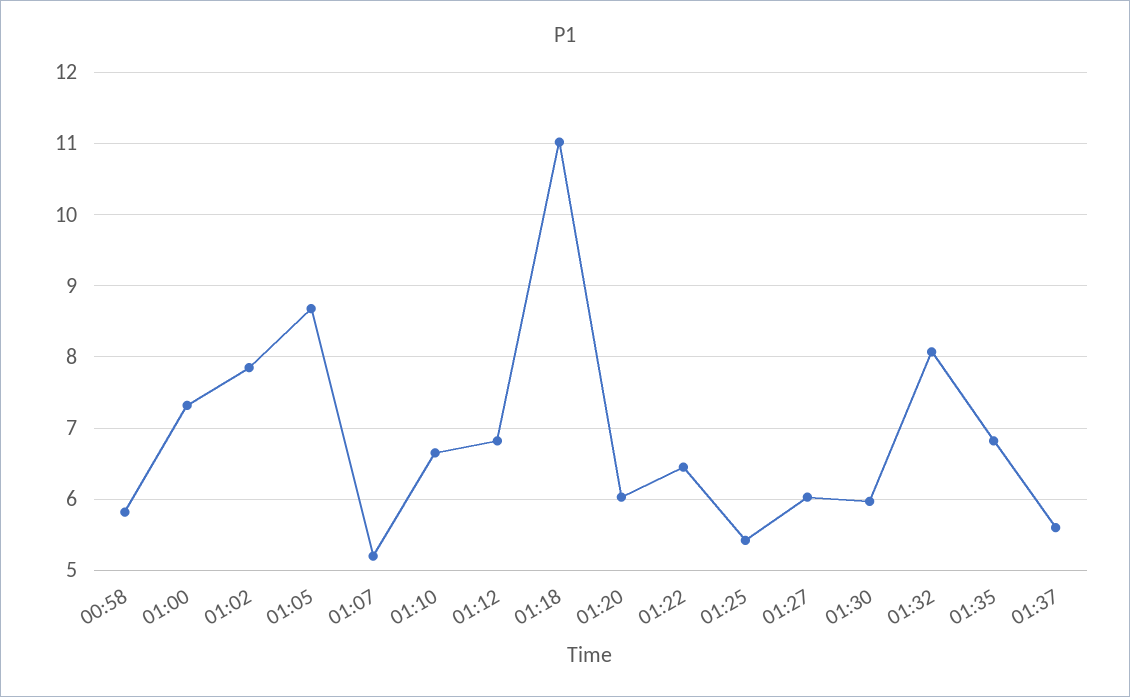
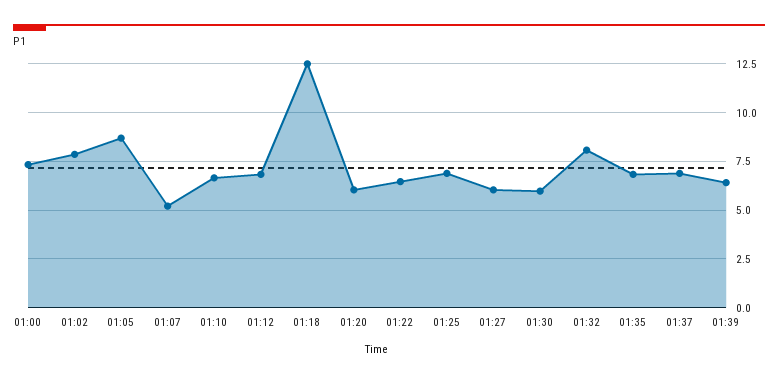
00:58: 5.8 -> none
01:18: 11 -> 12.5
01:25: 5.4 -> 7
01:37: 5.6 -> 7
01:39: none -> 6.5

